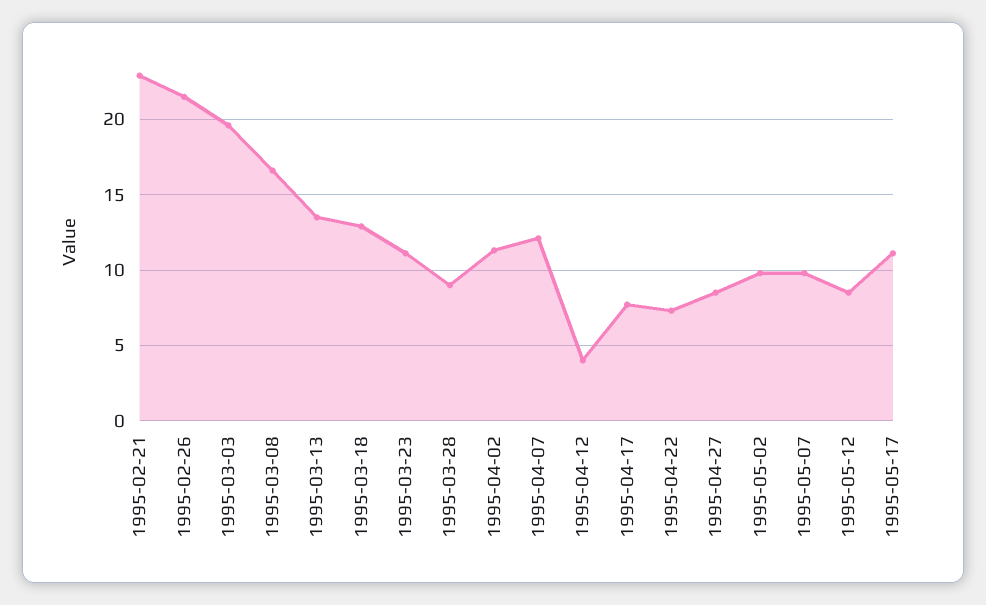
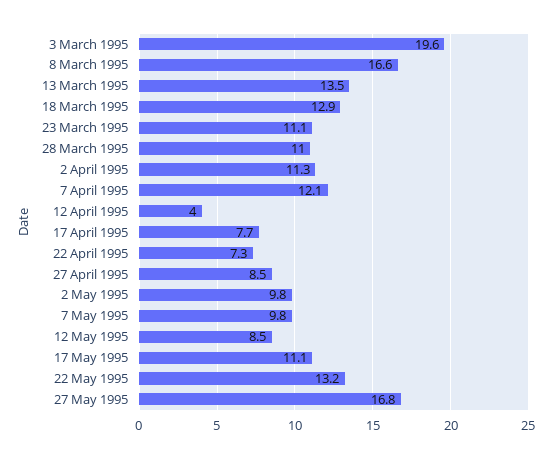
1995-02-21: 23 -> none
1995-02-26: 21.5 -> none
1995-03-28: 9 -> 11
22 May 1995: none -> 13.2
27 May 1995: none -> 16.8

